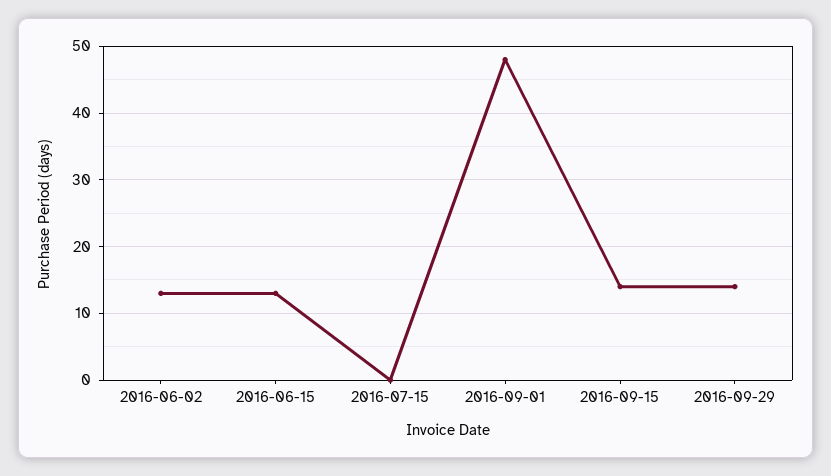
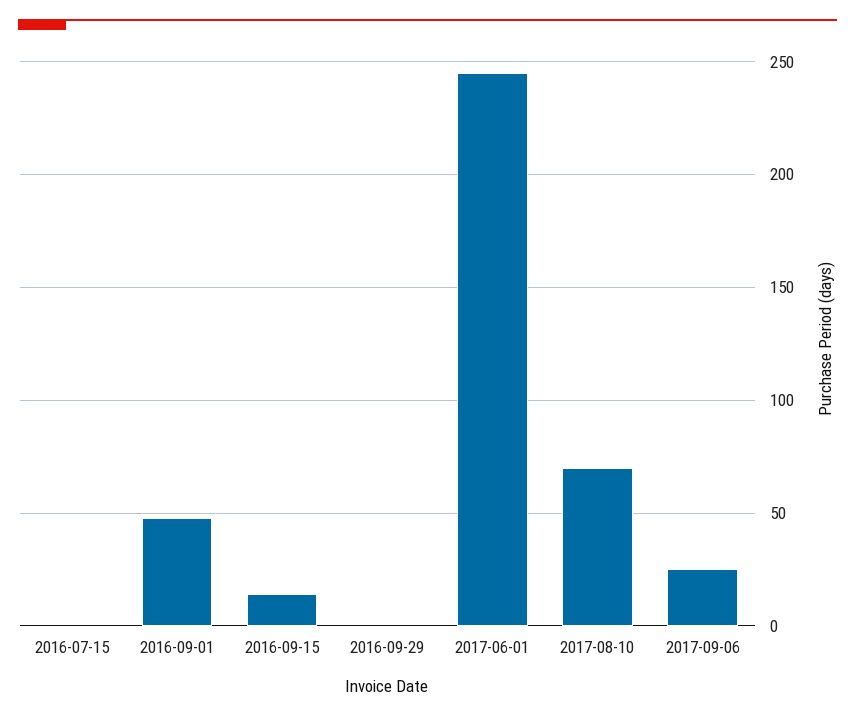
2016-06-02: 13 -> none
2016-06-15: 13 -> none
2016-09-29: 14 -> 0
2017-06-01: none -> 245
2017-08-10: none -> 70
2017-09-06: none -> 25

